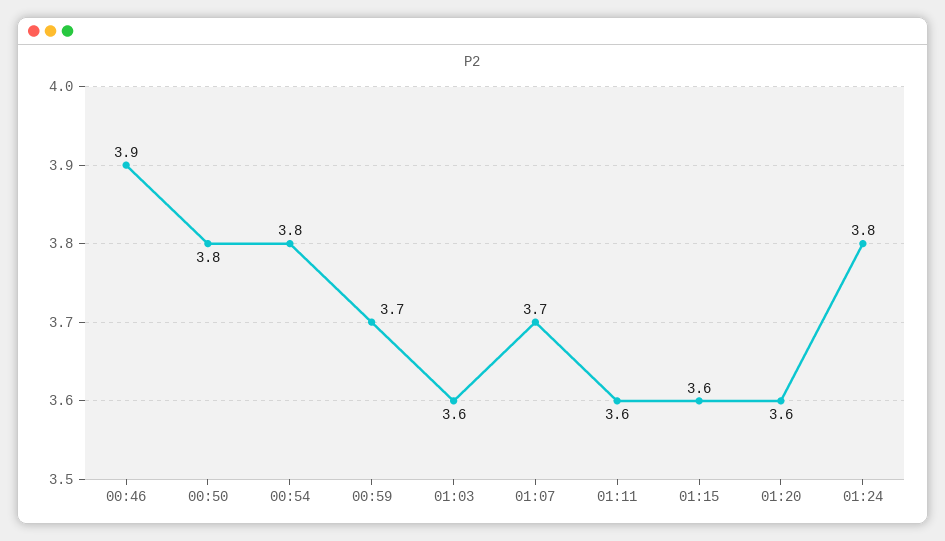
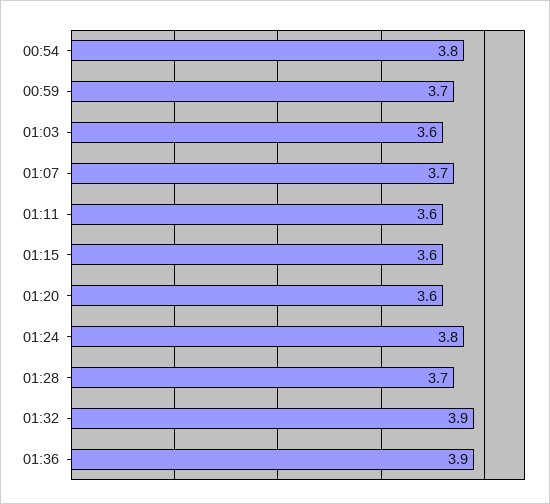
00:46: 3.9 -> none
00:50: 3.8 -> none
01:28: none -> 3.7
01:32: none -> 3.9
01:36: none -> 3.9

